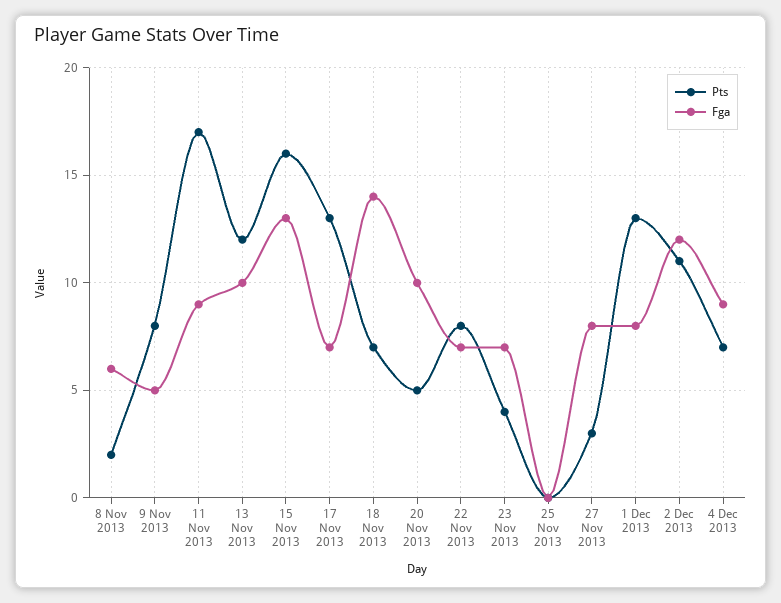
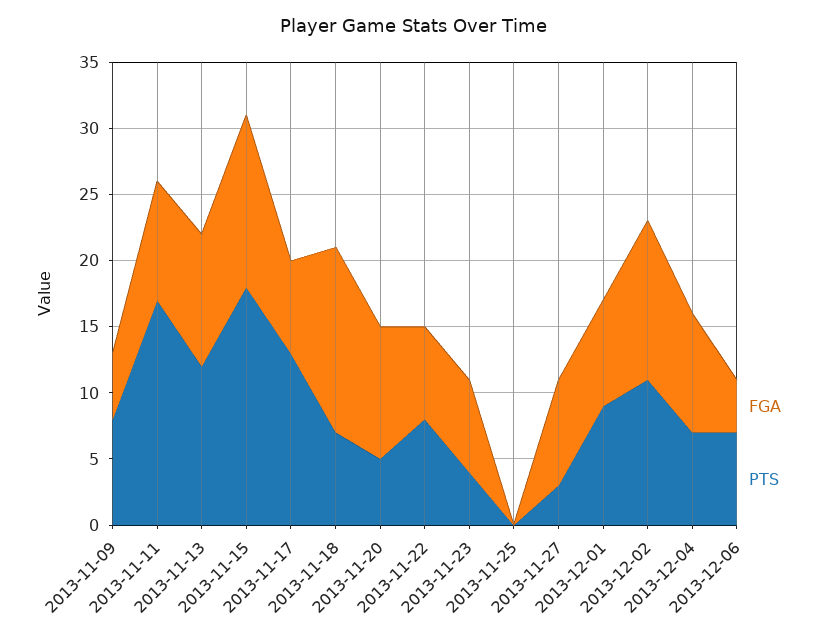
Pts, 8 Nov 2013: 2 -> none
Fga, 8 Nov 2013: 6 -> none
Pts, 15 Nov 2013: 16 -> 18
Pts, 1 Dec 2013: 13 -> 9
Fga, 2013-12-06: none -> 4
Pts, 2013-12-06: none -> 7

